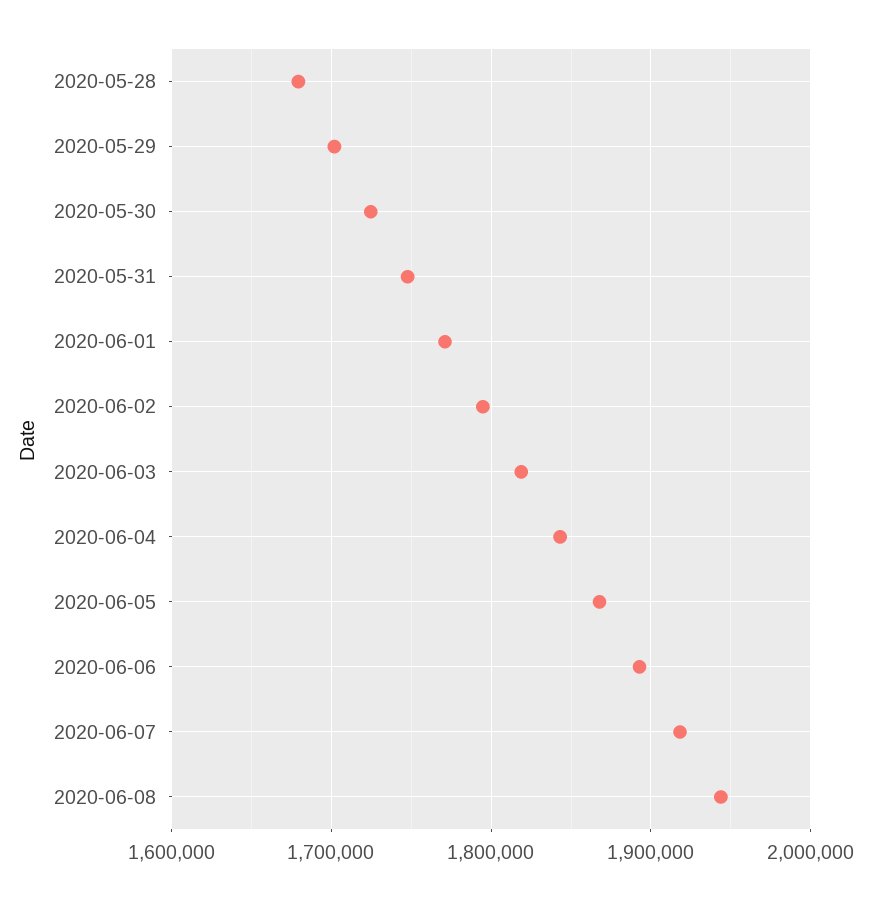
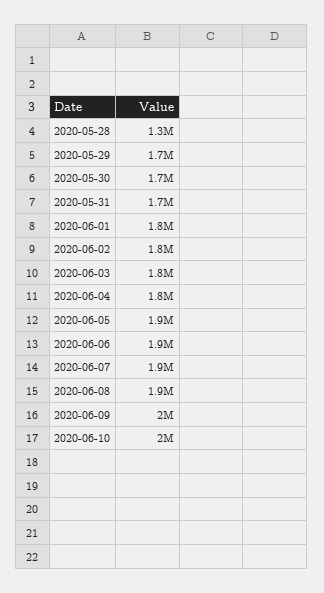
2020-05-28: 1680000 -> 1300000
2020-06-09: none -> 2000000
2020-06-10: none -> 2000000

